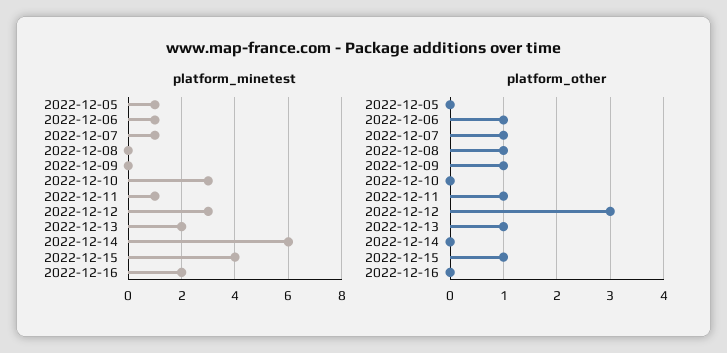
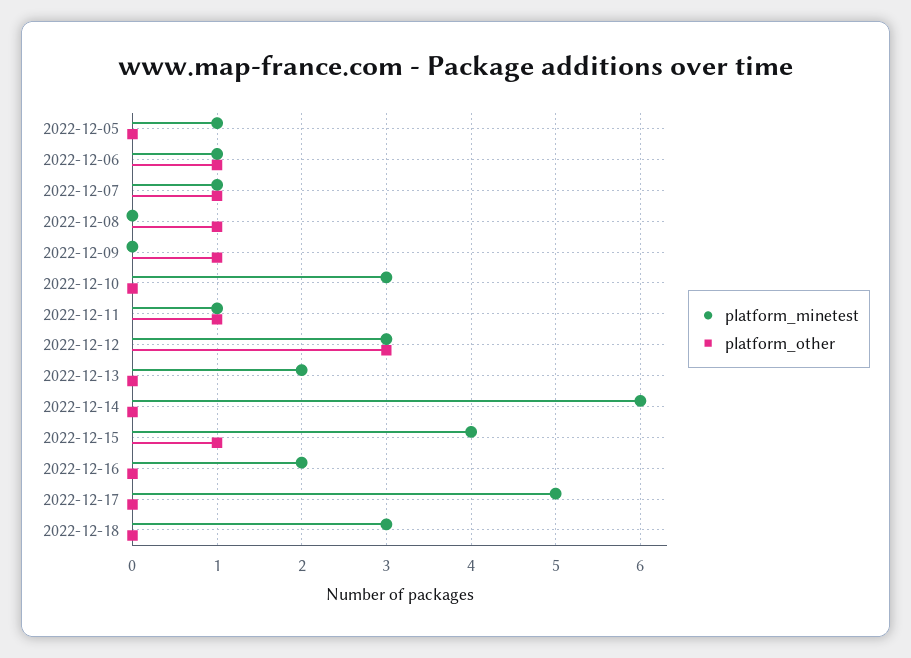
platform_other, 2022-12-13: 1 -> 0
platform_minetest, 2022-12-17: none -> 5
platform_other, 2022-12-17: none -> 0
platform_minetest, 2022-12-18: none -> 3
platform_other, 2022-12-18: none -> 0

